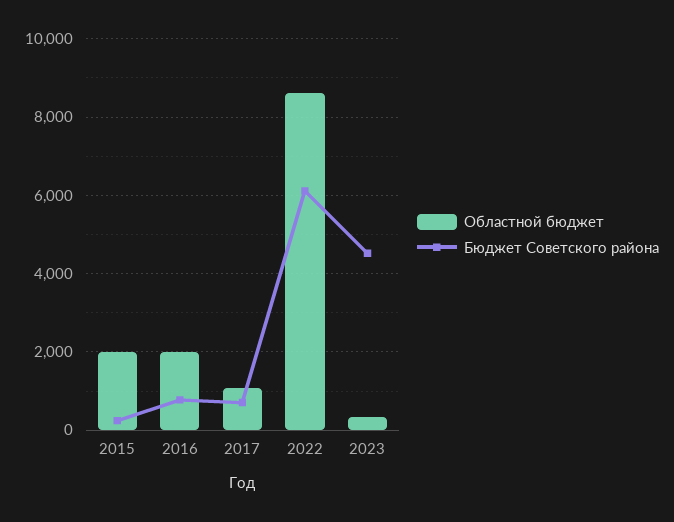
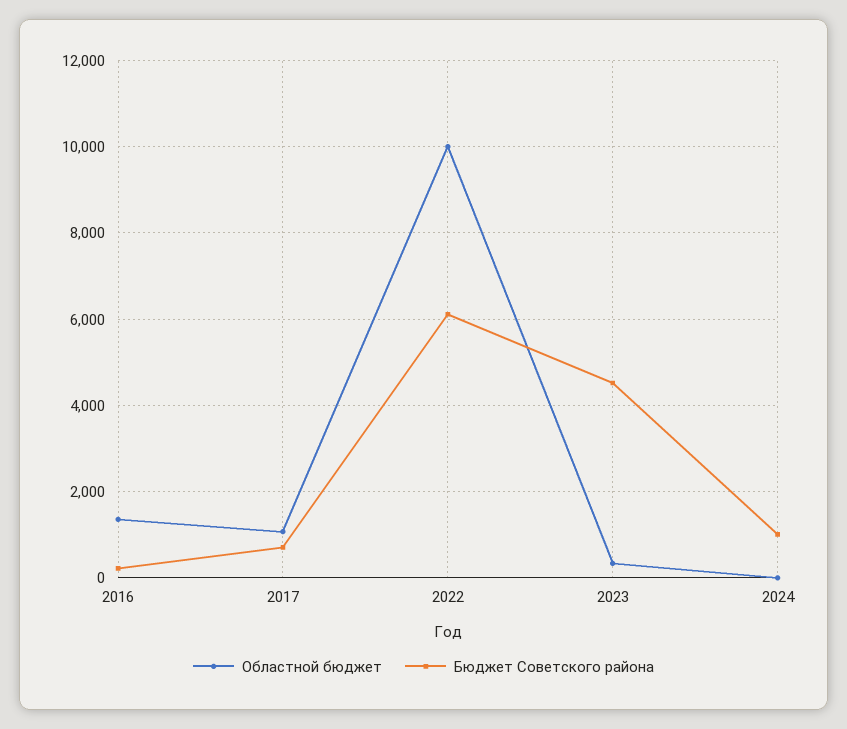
Областной бюджет, 2015: 2000 -> none
Бюджет Советского района, 2015: 200 -> none
Областной бюджет, 2016: 2000 -> 1400
Бюджет Советского района, 2016: 800 -> 200
Областной бюджет, 2022: 8600 -> 10000
Областной бюджет, 2024: none -> 0
Бюджет Советского района, 2024: none -> 1000

